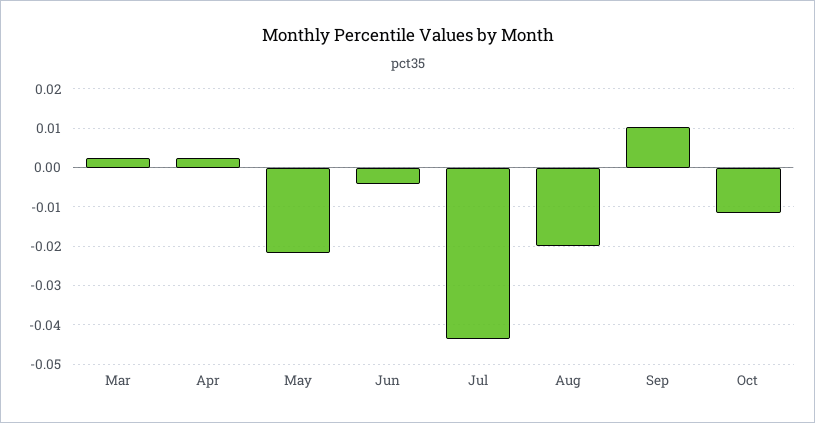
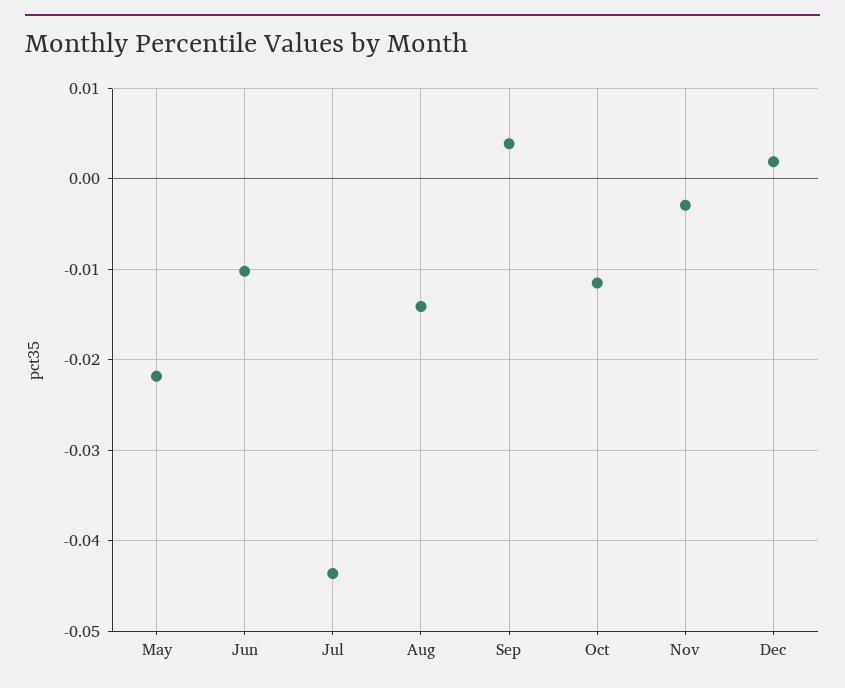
Mar: 0.002 -> none
Apr: 0.002 -> none
Jun: -0.004 -> -0.01
Aug: -0.02 -> -0.014
Sep: 0.01 -> 0.004
Nov: none -> -0.003
Dec: none -> 0.002

